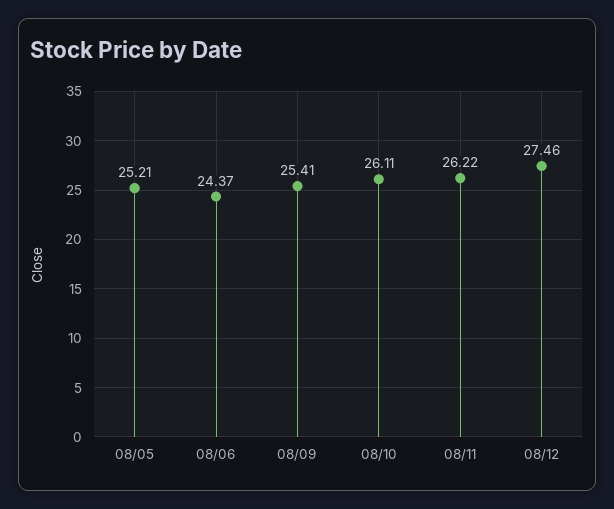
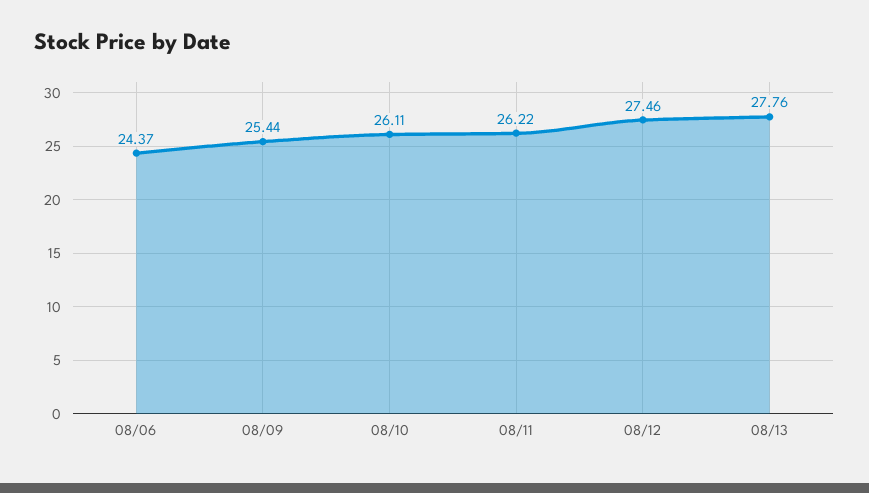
08/05: 25.21 -> none
08/09: 25.41 -> 25.44
08/13: none -> 27.76

